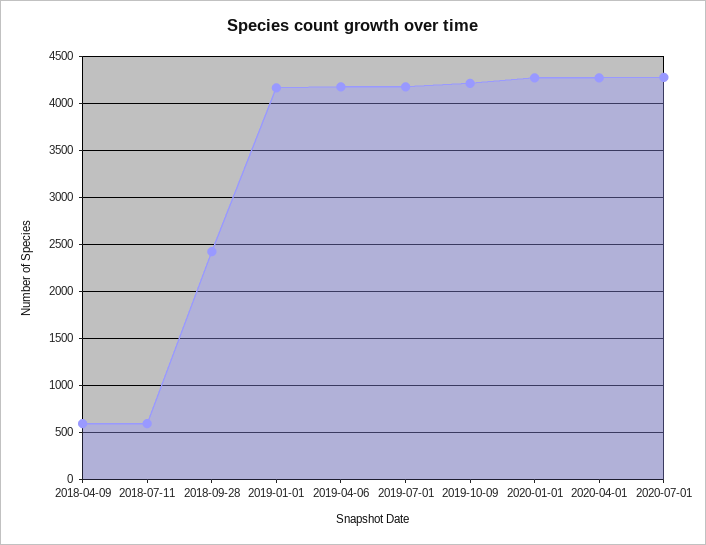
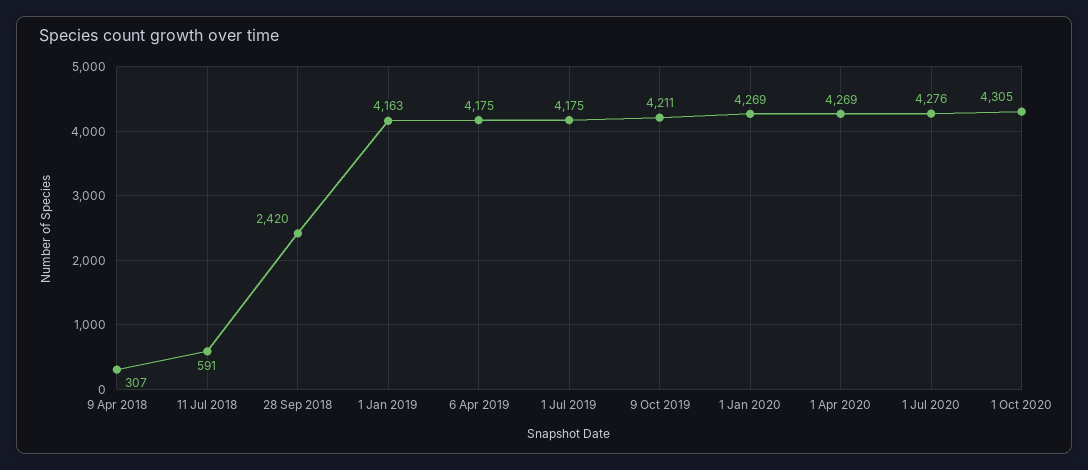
2018-04-09: 600 -> 307
1 Oct 2020: none -> 4305

